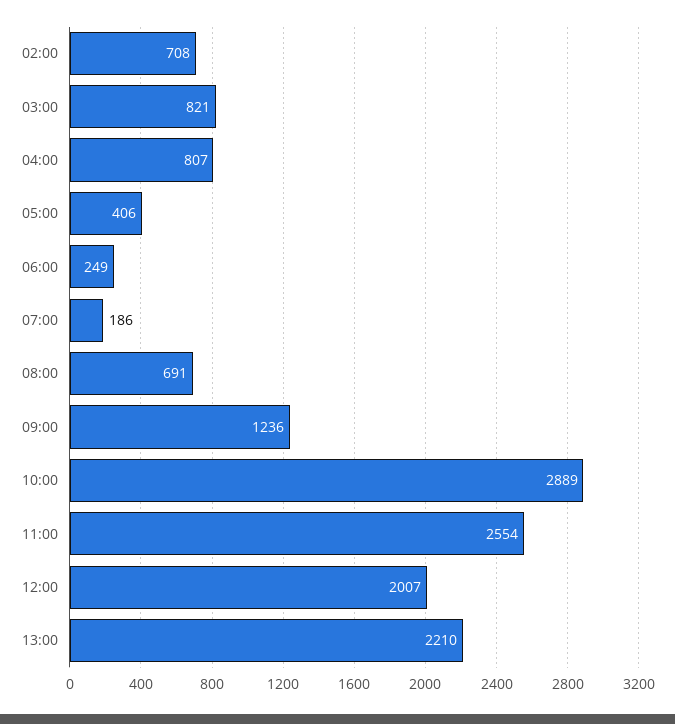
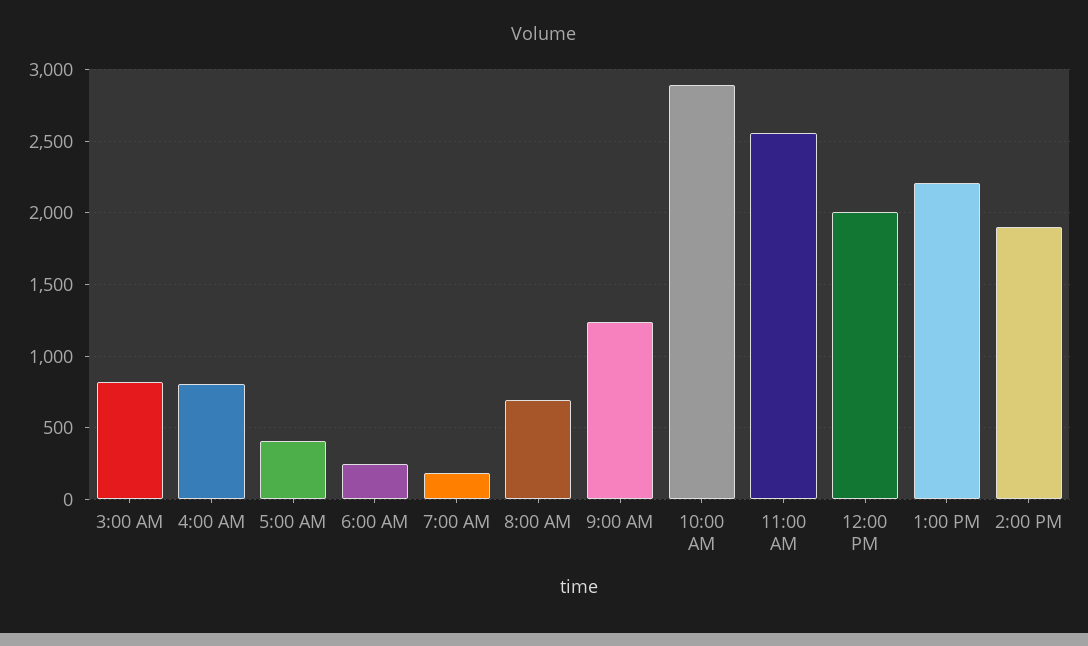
02:00: 708 -> none
2:00 PM: none -> 1900

